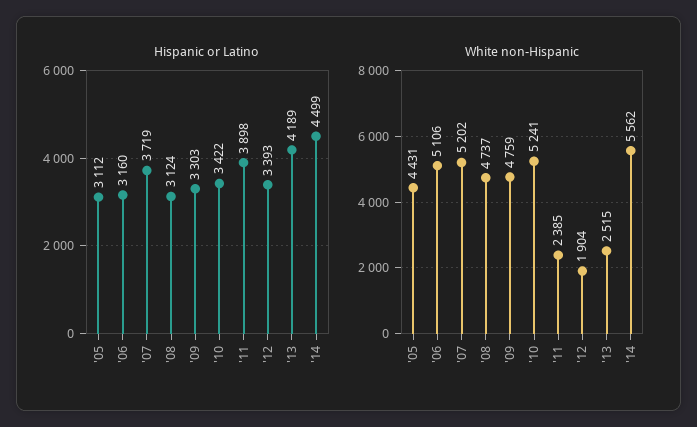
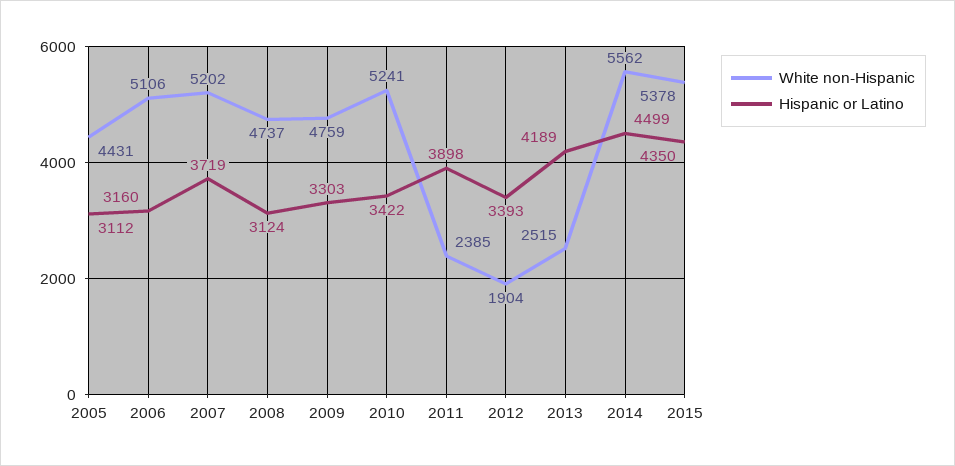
White non-Hispanic, 2015: none -> 5378
Hispanic or Latino, 2015: none -> 4350

